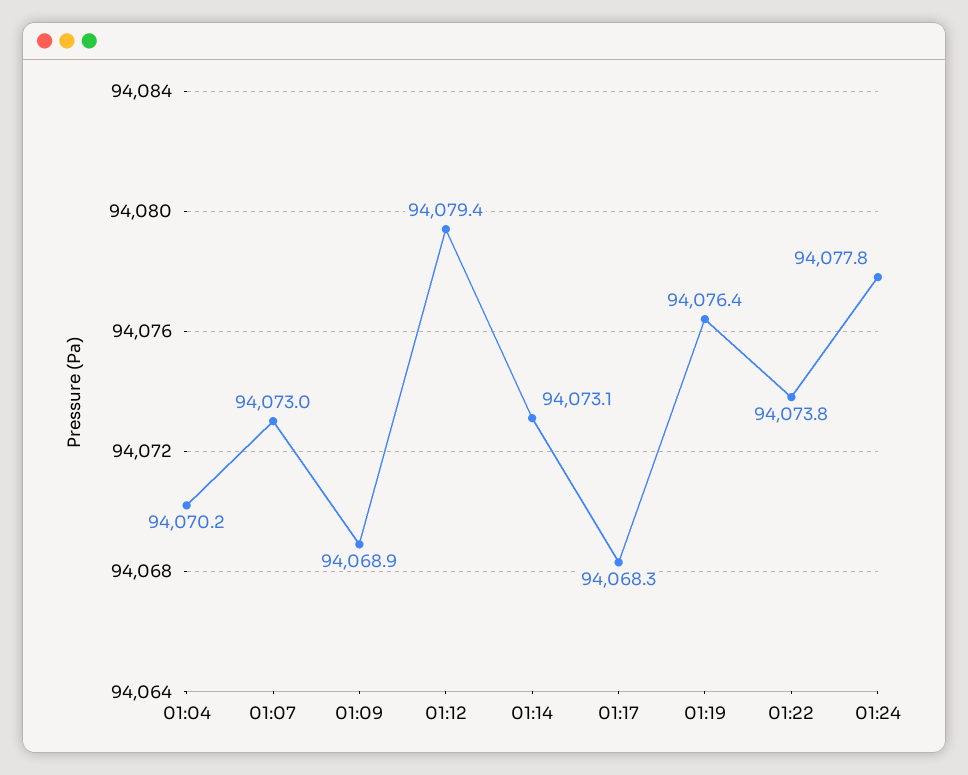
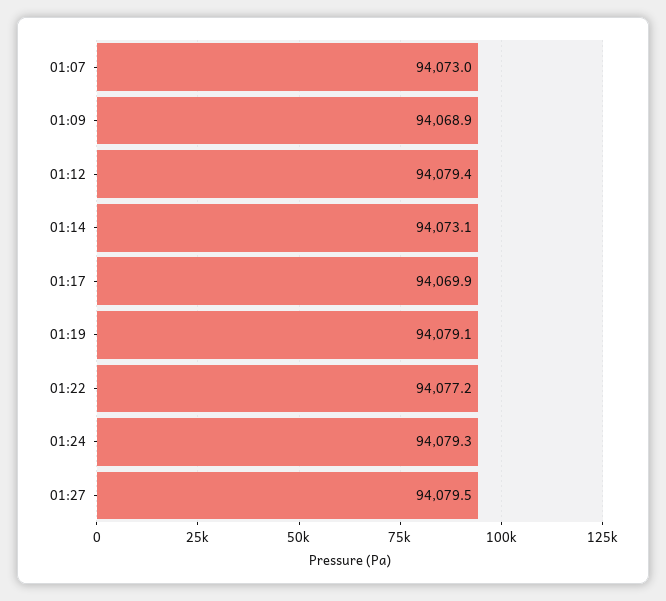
01:04: 94070.2 -> none
01:17: 94068.3 -> 94069.9
01:19: 94076.4 -> 94079.1
01:22: 94073.8 -> 94077.2
01:24: 94077.8 -> 94079.3
01:27: none -> 94079.5

